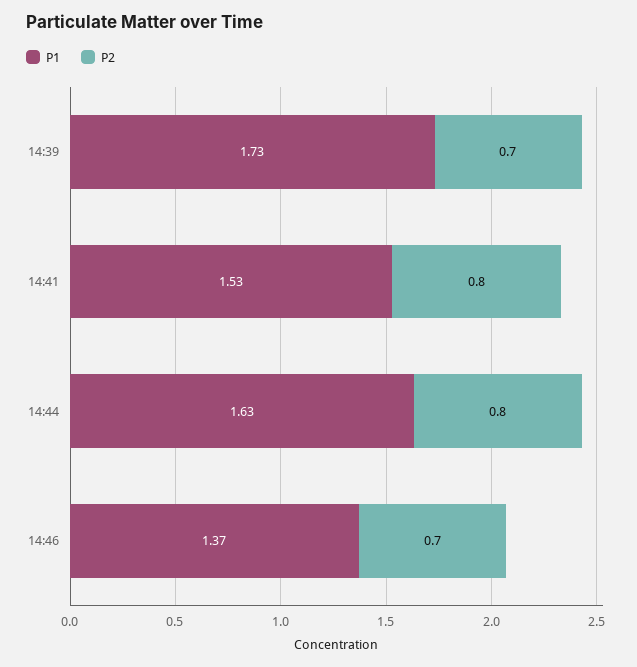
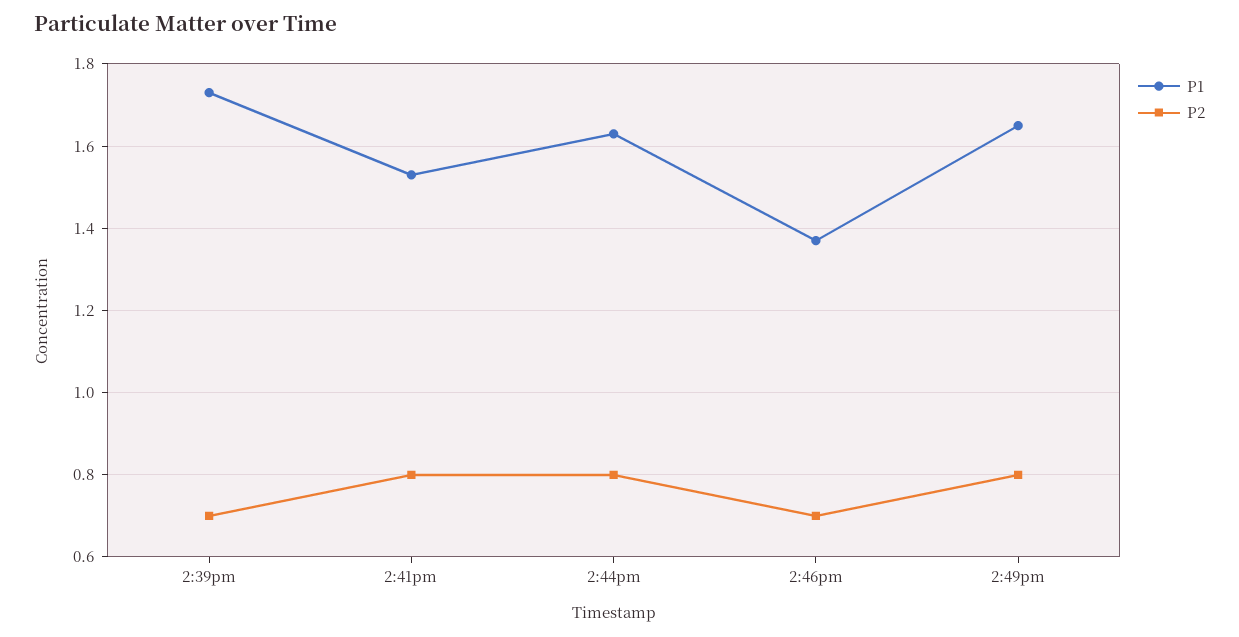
P1, 2:49pm: none -> 1.65
P2, 2:49pm: none -> 0.8

